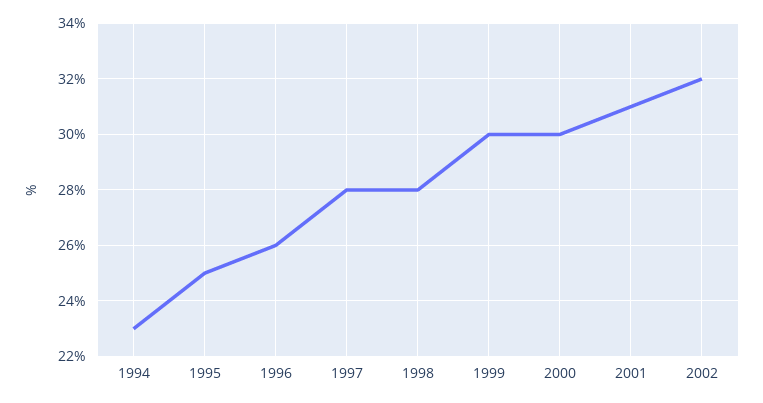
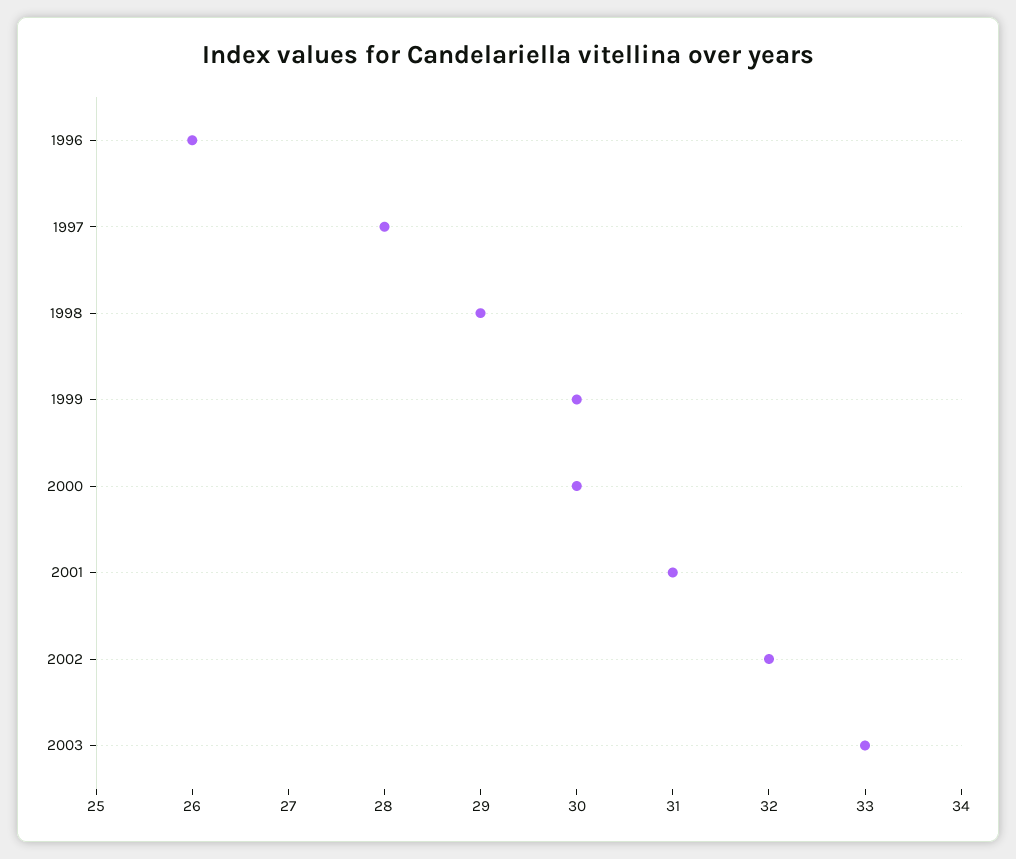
1994: 23 -> none
1995: 25 -> none
1998: 28 -> 29
2003: none -> 33

